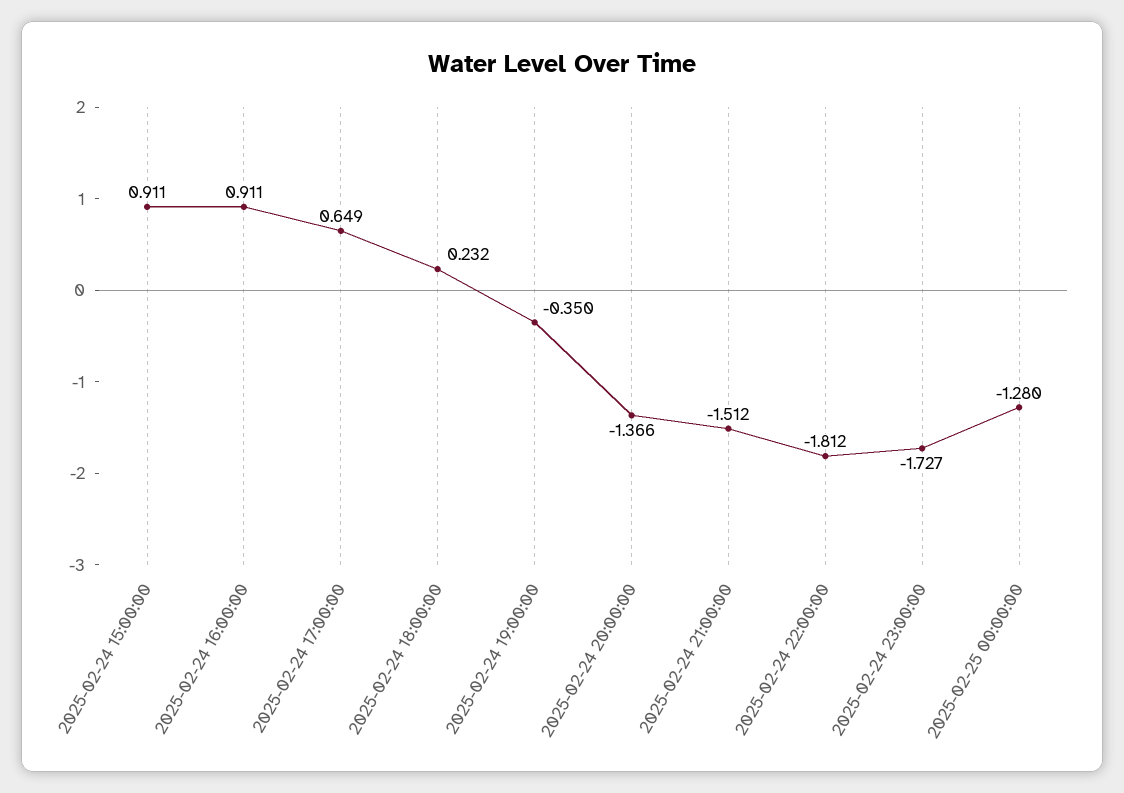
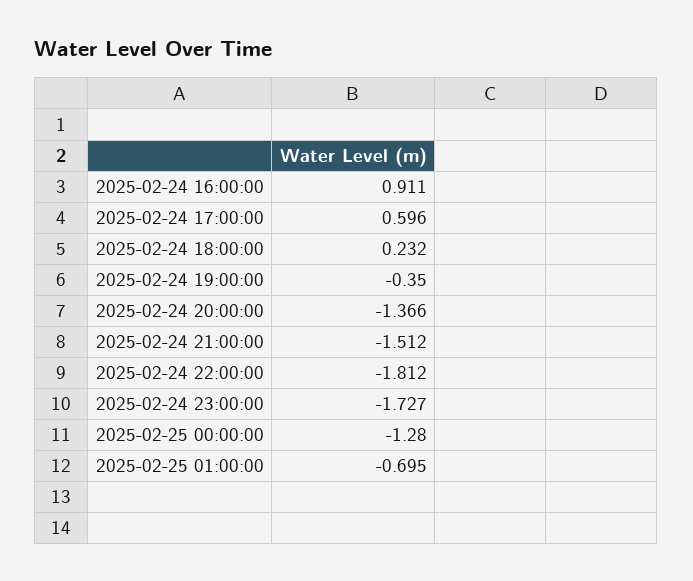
2025-02-24 15:00:00: 0.911 -> none
2025-02-24 17:00:00: 0.649 -> 0.596
2025-02-25 01:00:00: none -> -0.695

